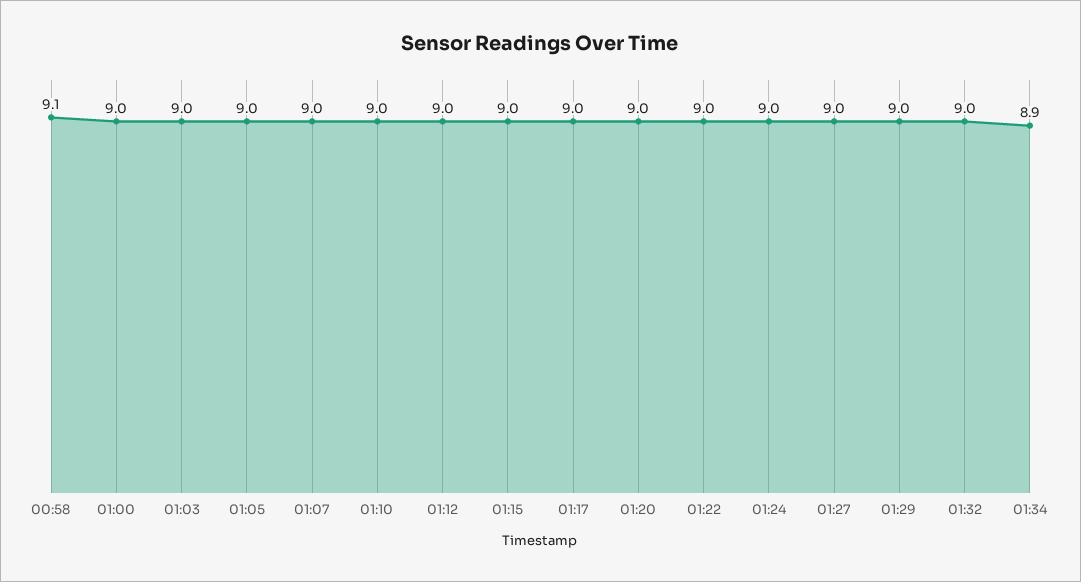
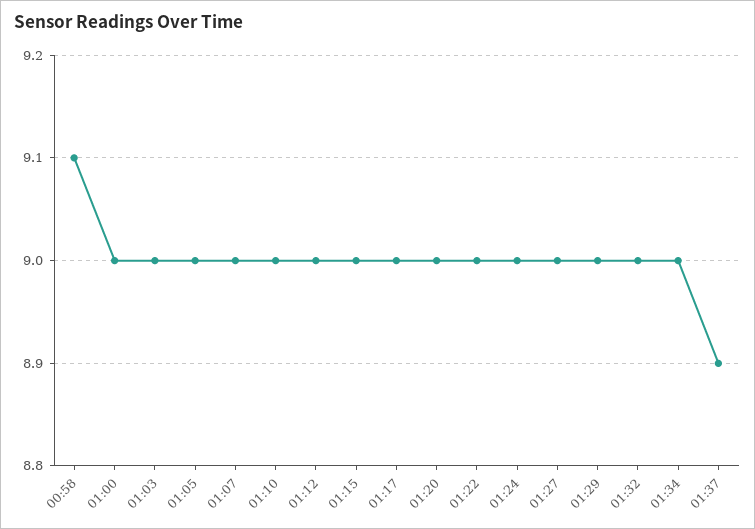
01:34: 8.9 -> 9
01:37: none -> 8.9

